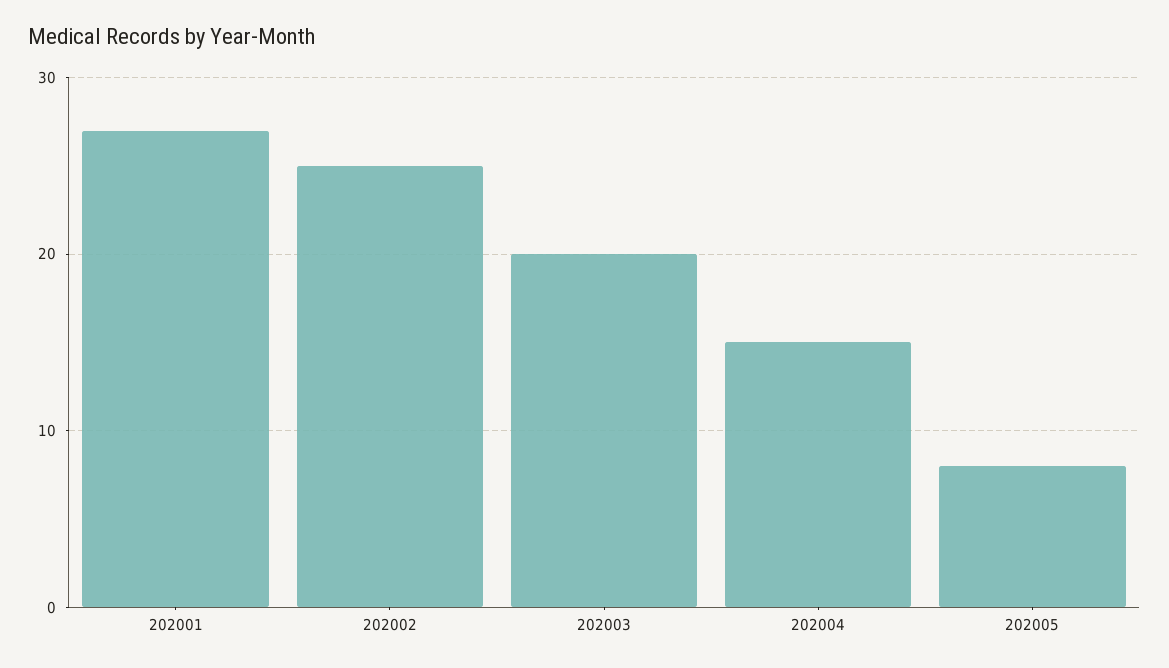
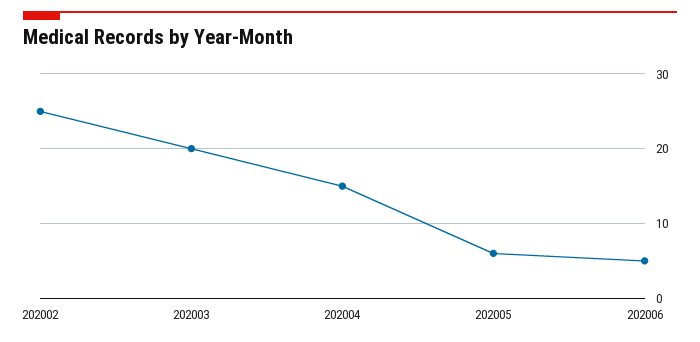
202001: 27 -> none
202005: 8 -> 6
202006: none -> 5

